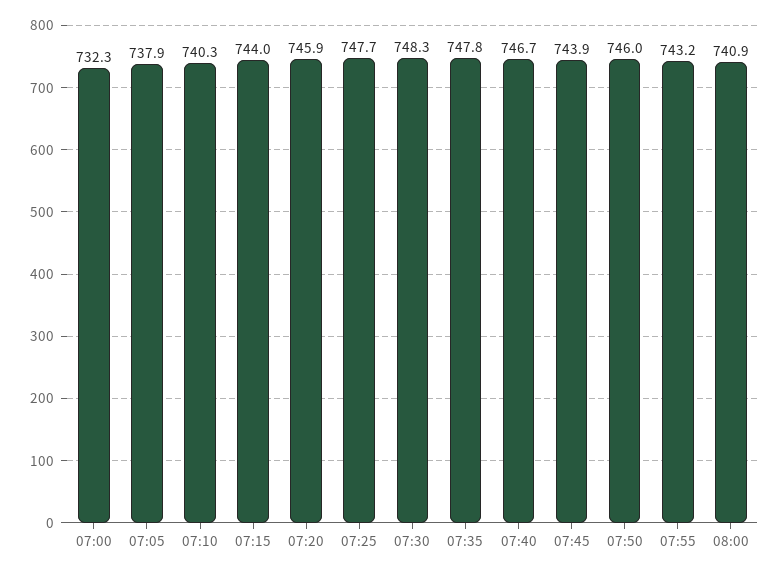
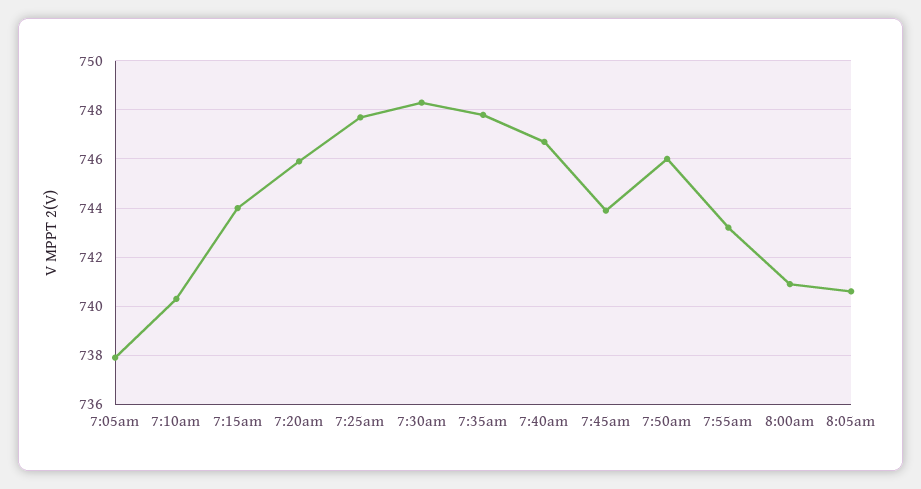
07:00: 732.3 -> none
8:05am: none -> 740.5

